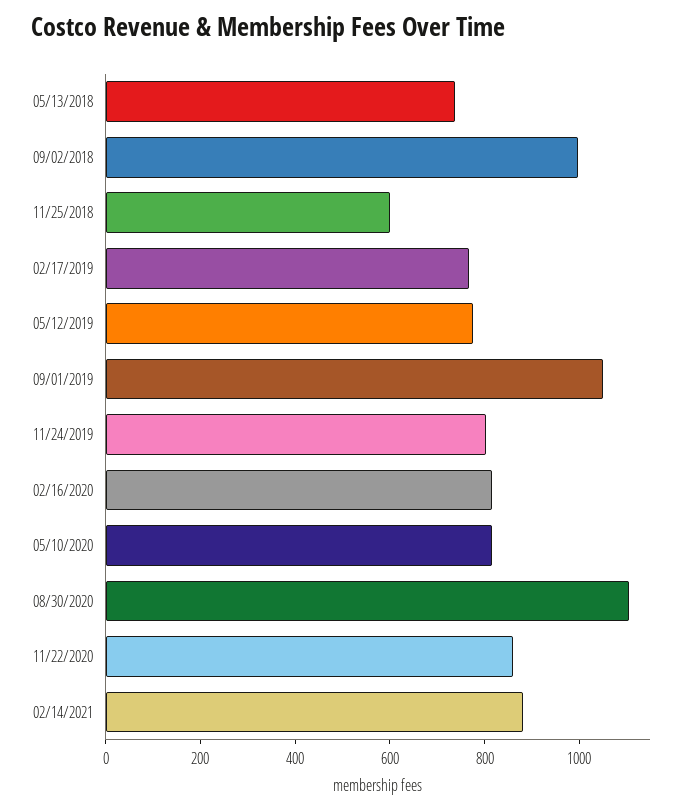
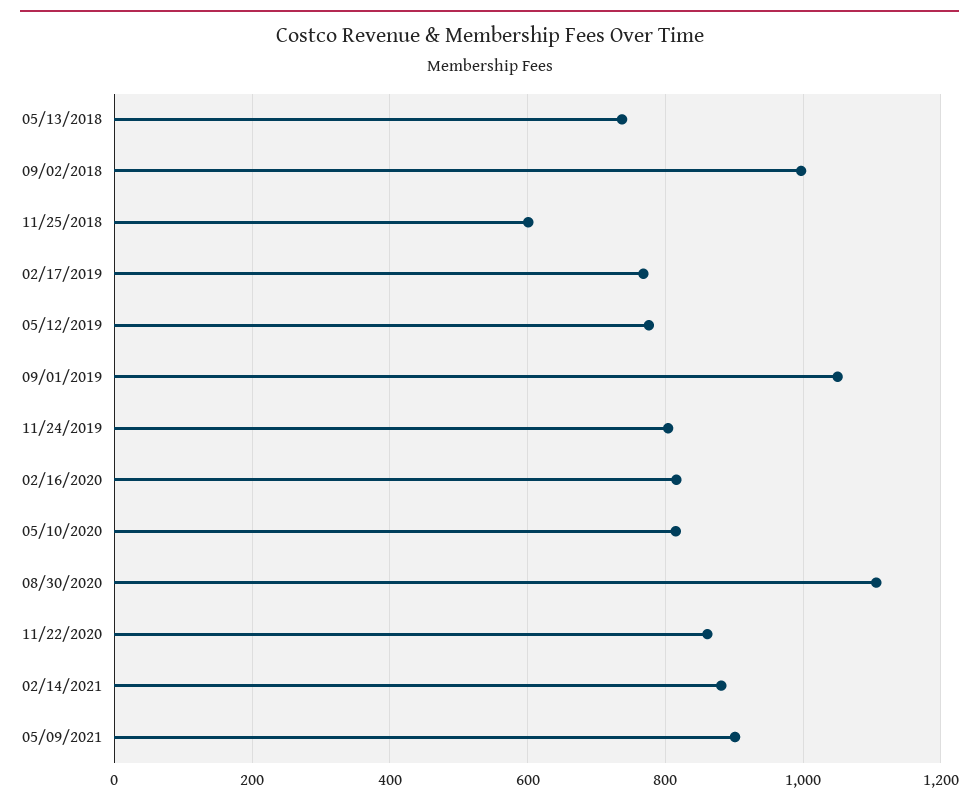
05/09/2021: none -> 900

